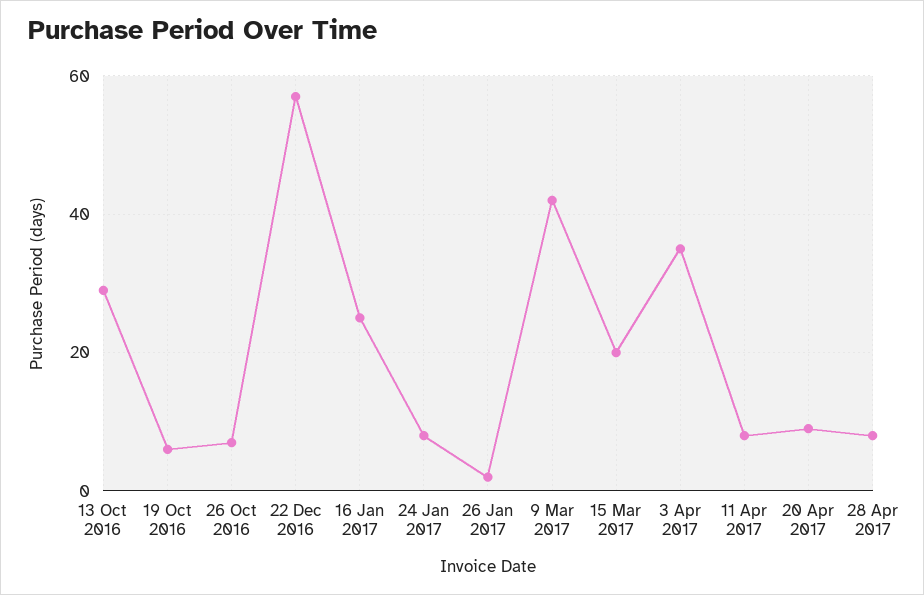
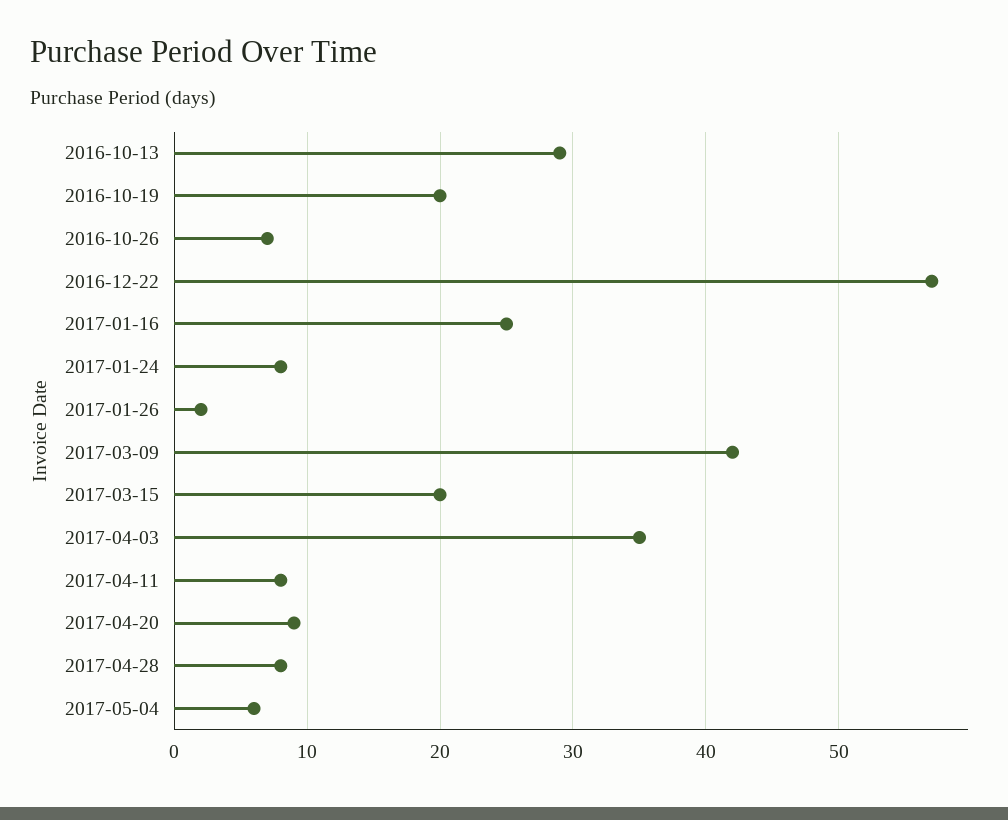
19 Oct 2016: 5 -> 20
2017-05-04: none -> 6

